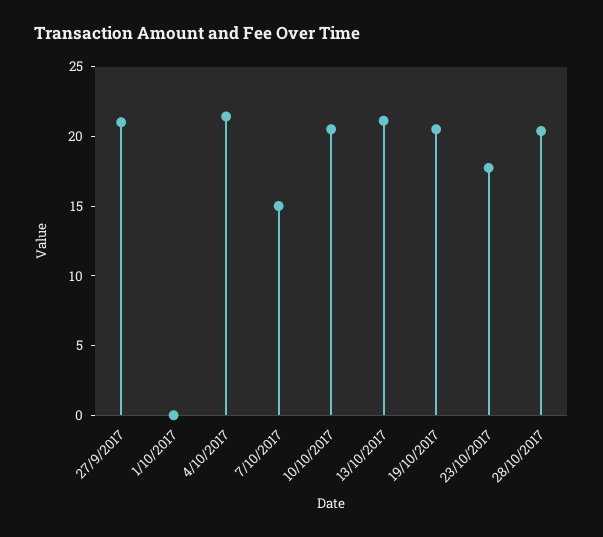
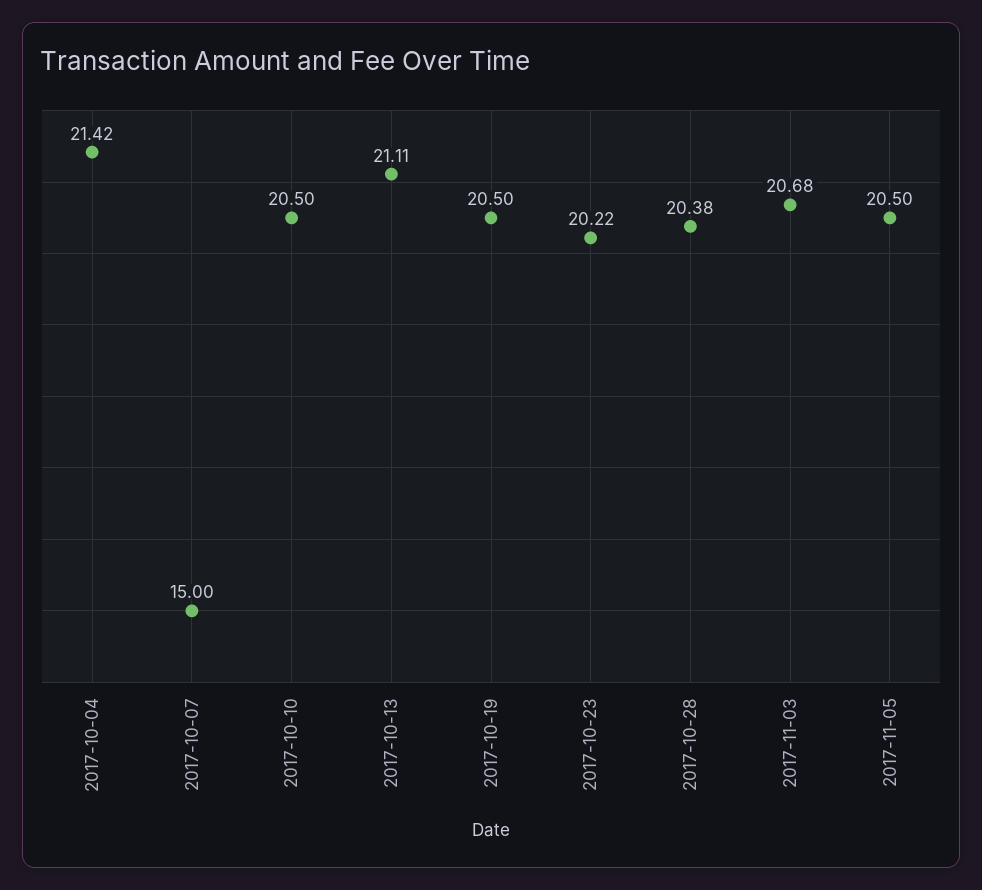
27/9/2017: 21 -> none
1/10/2017: 0 -> none
23/10/2017: 18 -> 20.22
2017-11-03: none -> 20.68
2017-11-05: none -> 20.5

